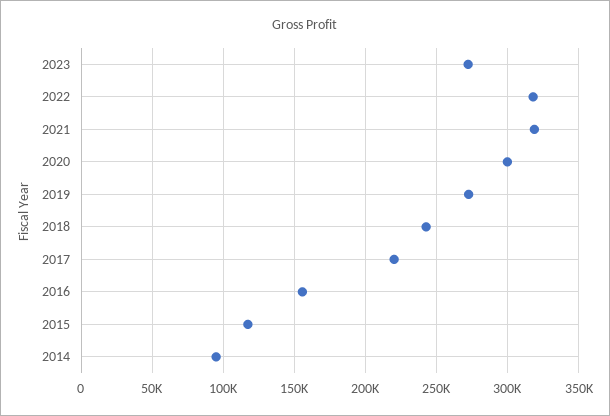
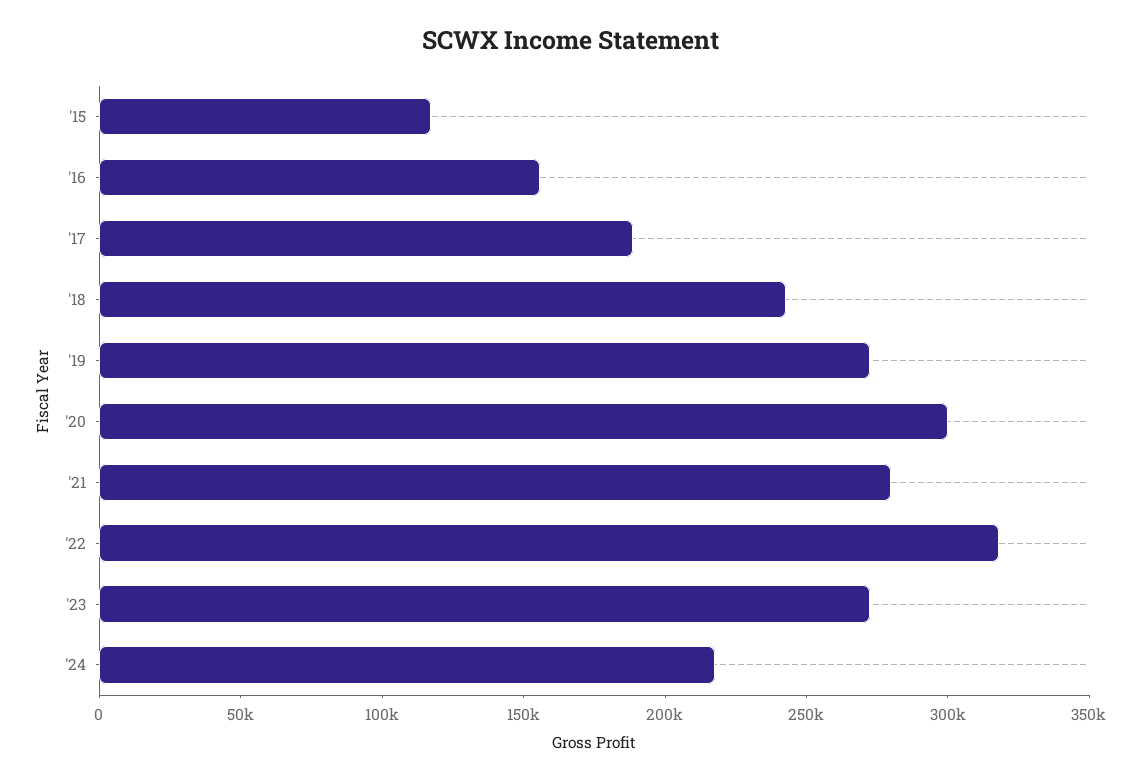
2021: 320000 -> 280000
2017: 220000 -> 190000
2014: 95000 -> none
'24: none -> 220000

